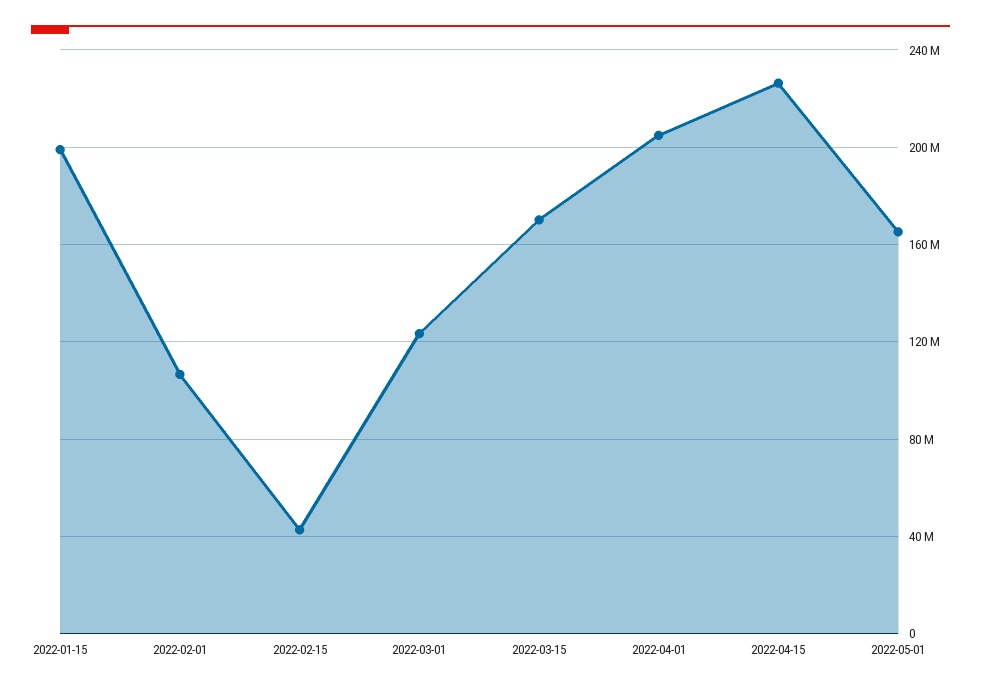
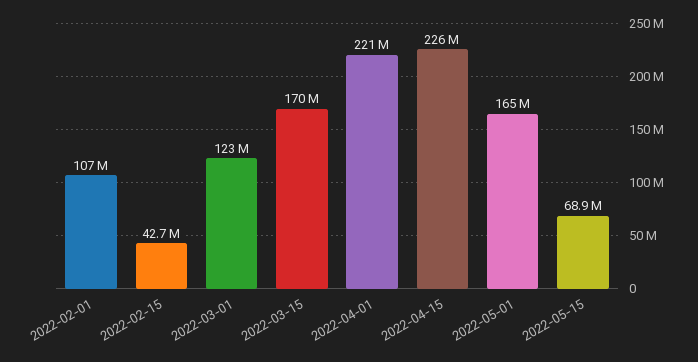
2022-01-15: 200000000 -> none
2022-04-01: 205000000 -> 221000000
2022-05-15: none -> 68900000

